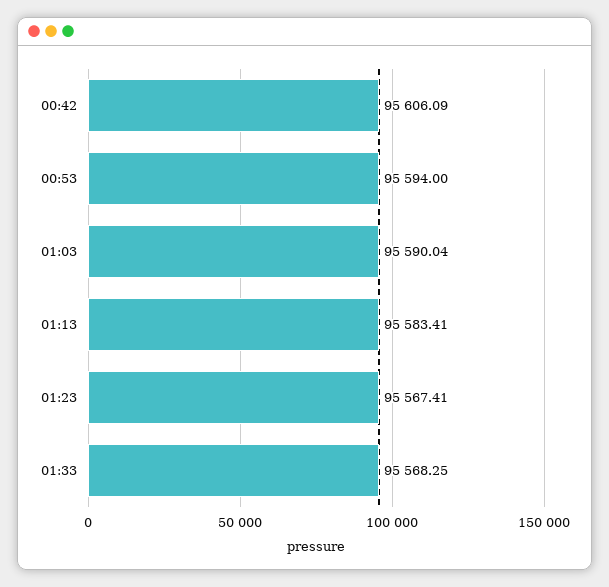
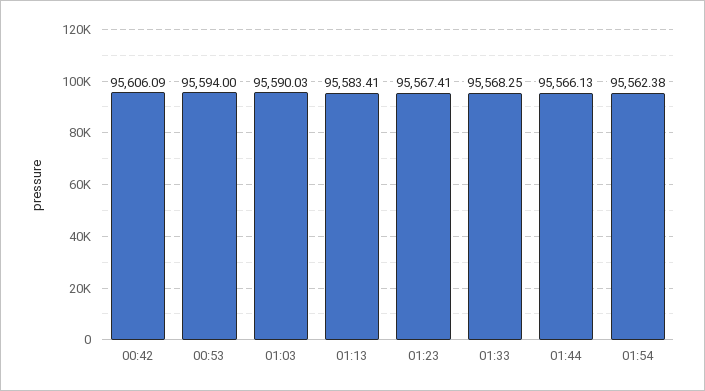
01:03: 95590.04 -> 95590.03
01:44: none -> 95566.13
01:54: none -> 95562.38

